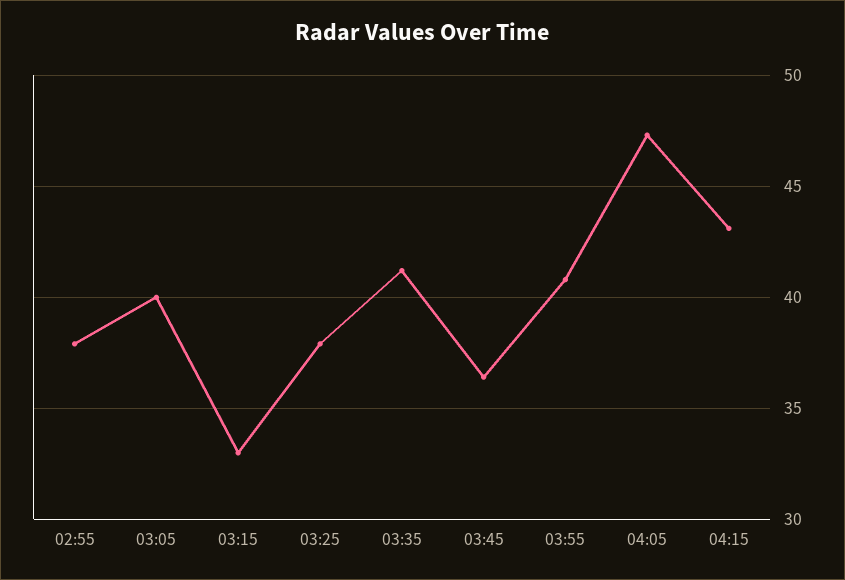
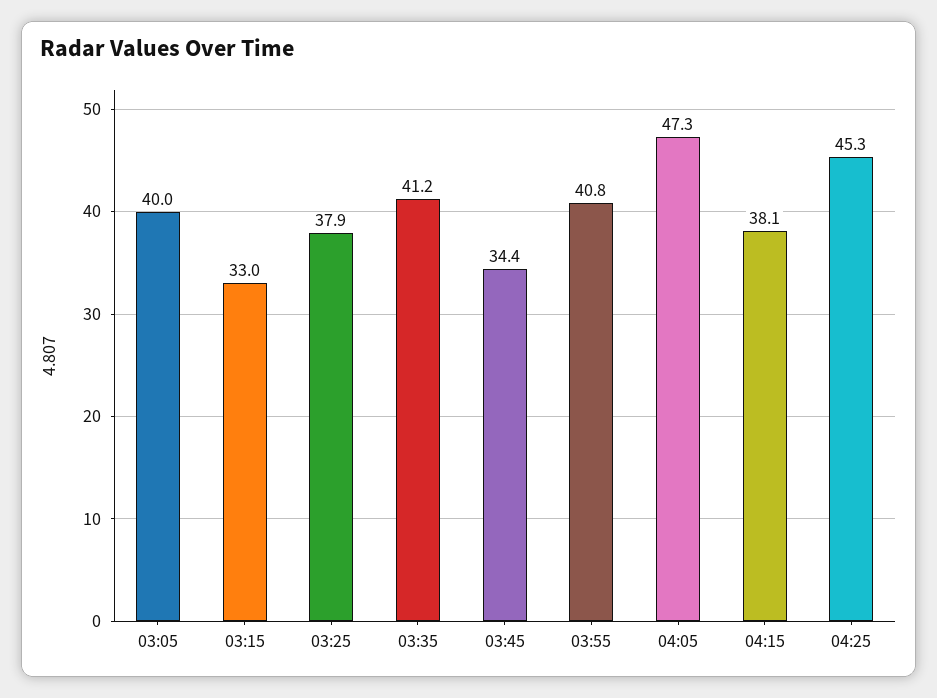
02:55: 38 -> none
03:45: 36.5 -> 34.4
04:15: 43 -> 38.1
04:25: none -> 45.3

